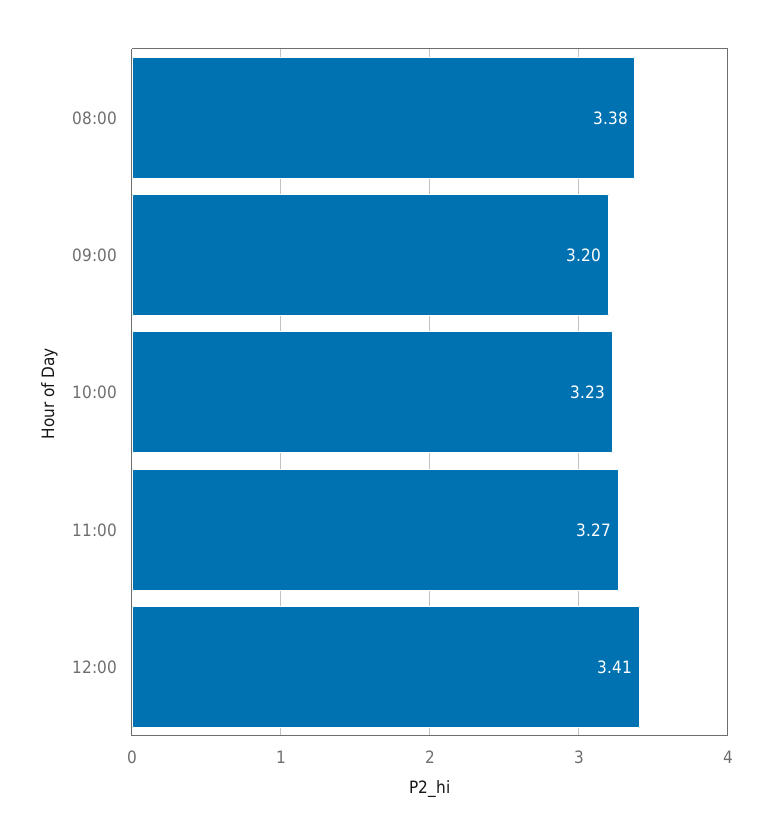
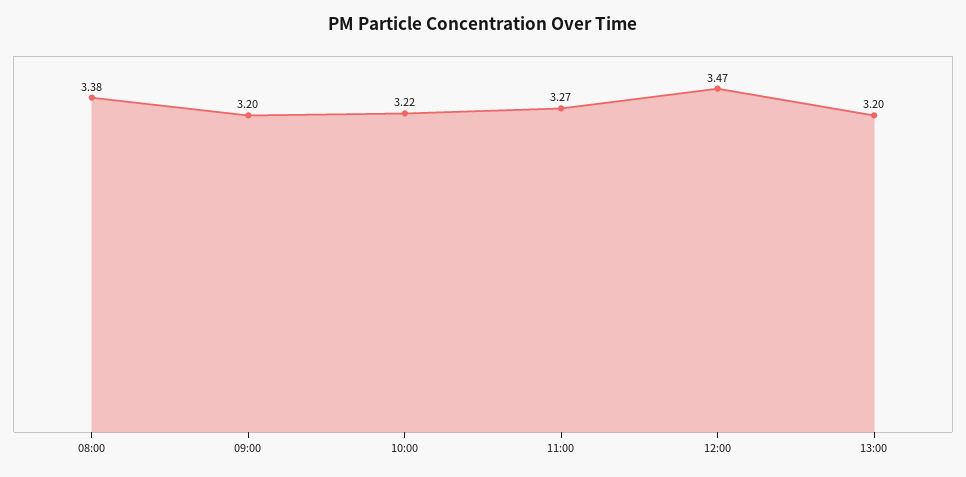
10:00: 3.23 -> 3.22
12:00: 3.41 -> 3.47
13:00: none -> 3.2

